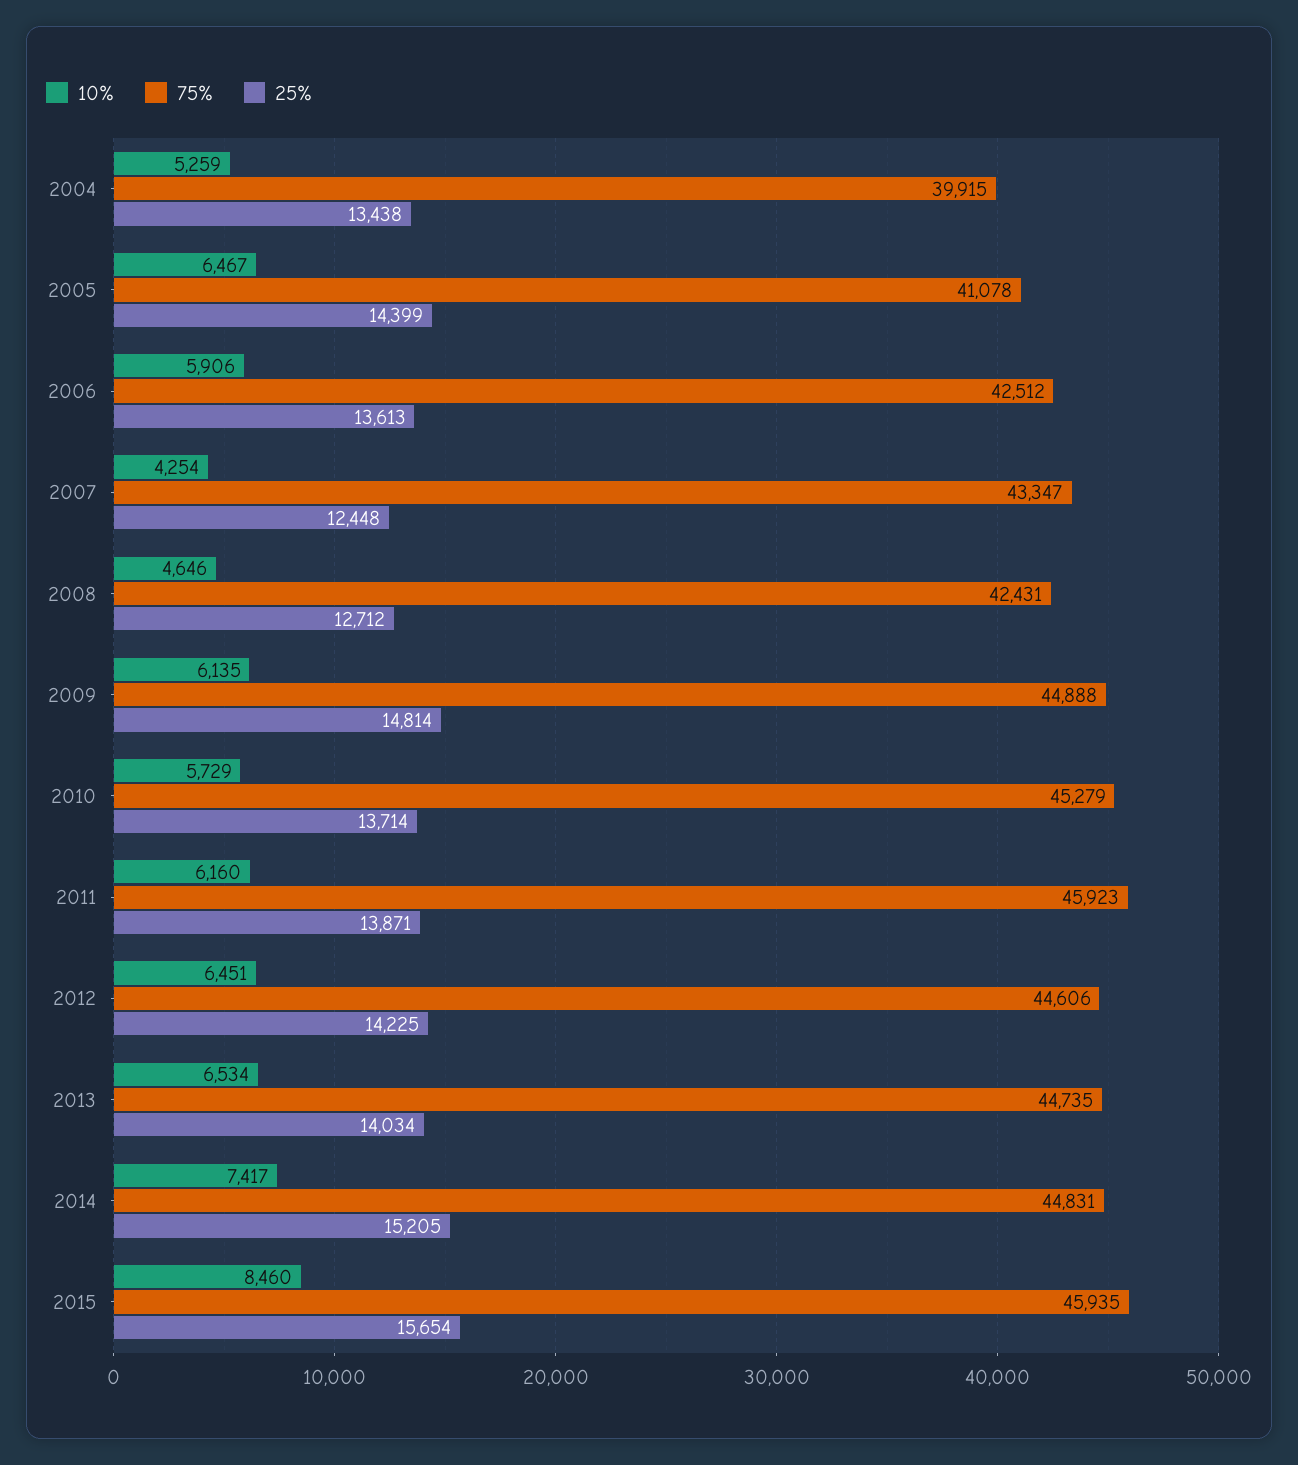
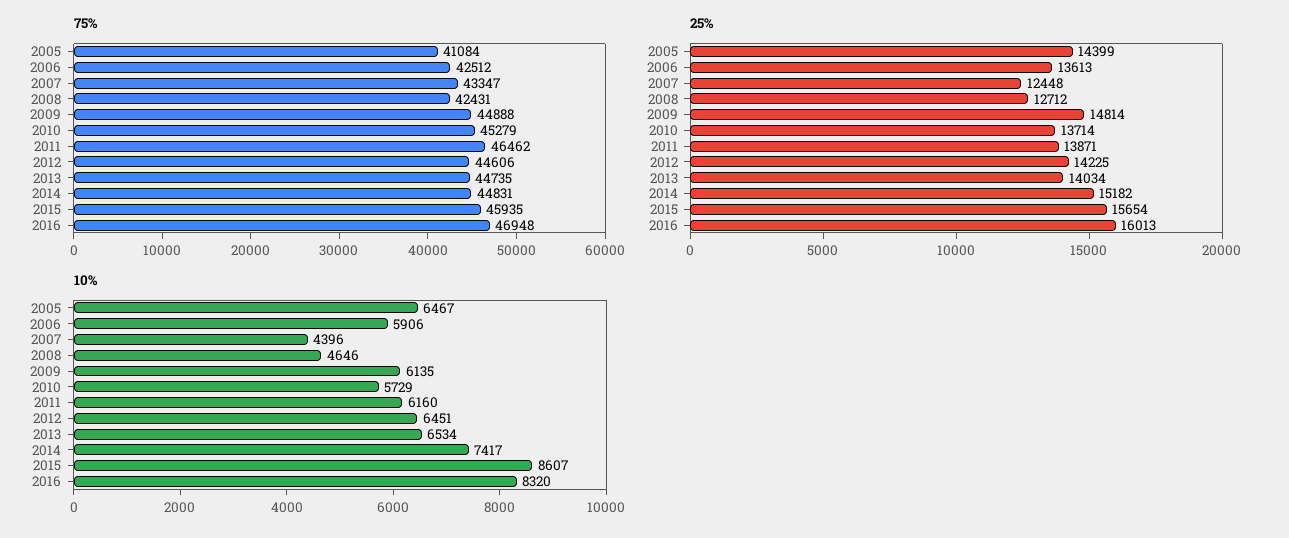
10%, 2004: 5259 -> none
75%, 2004: 39915 -> none
25%, 2004: 13438 -> none
75%, 2005: 41078 -> 41084
10%, 2007: 4254 -> 4396
75%, 2011: 45923 -> 46462
25%, 2014: 15205 -> 15182
10%, 2015: 8460 -> 8607
75%, 2016: none -> 46948
25%, 2016: none -> 16013
10%, 2016: none -> 8320

